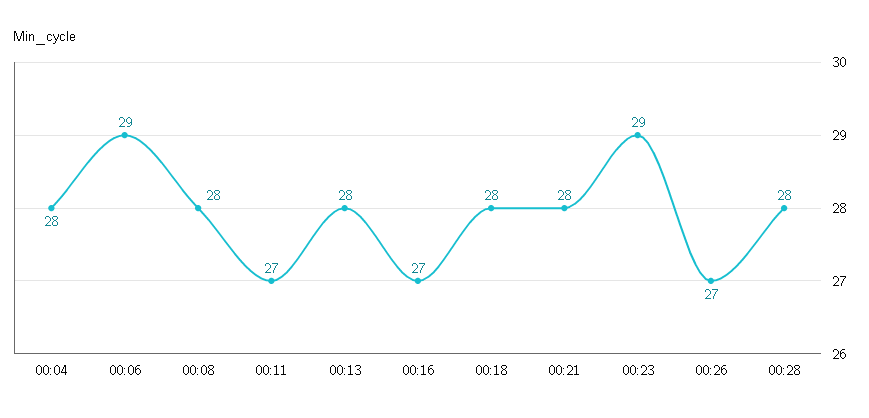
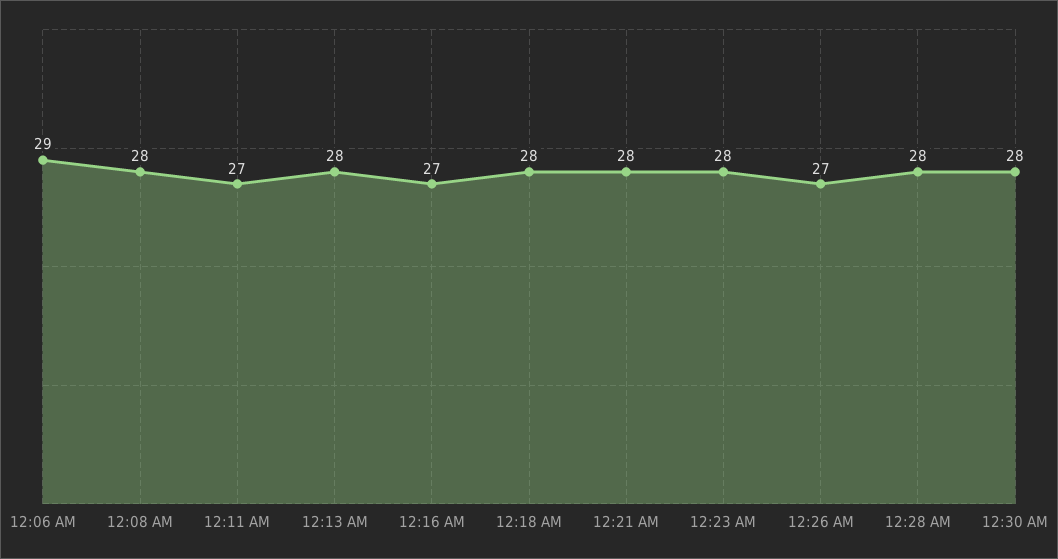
00:04: 28 -> none
00:23: 29 -> 28
12:30 AM: none -> 28

